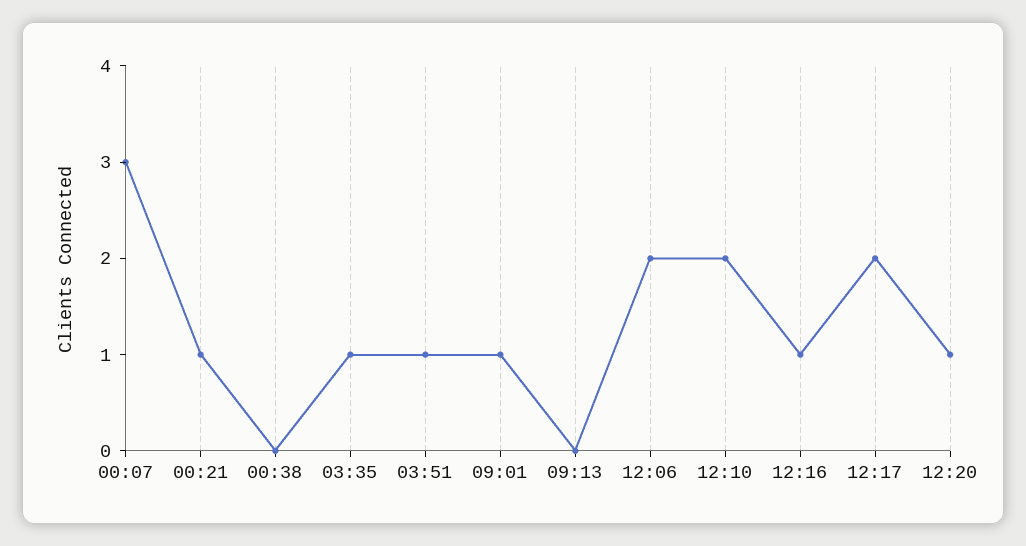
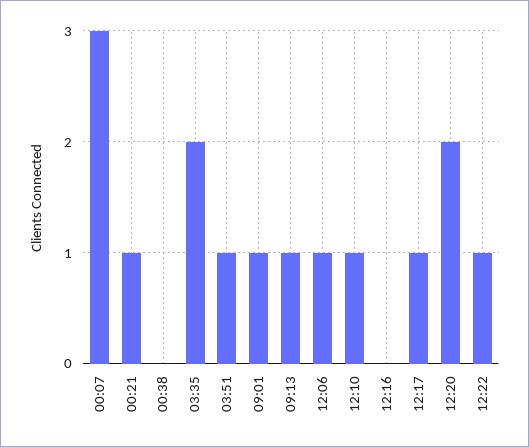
03:35: 1 -> 2
09:13: 0 -> 1
12:06: 2 -> 1
12:10: 2 -> 1
12:16: 1 -> 0
12:17: 2 -> 1
12:20: 1 -> 2
12:22: none -> 1

